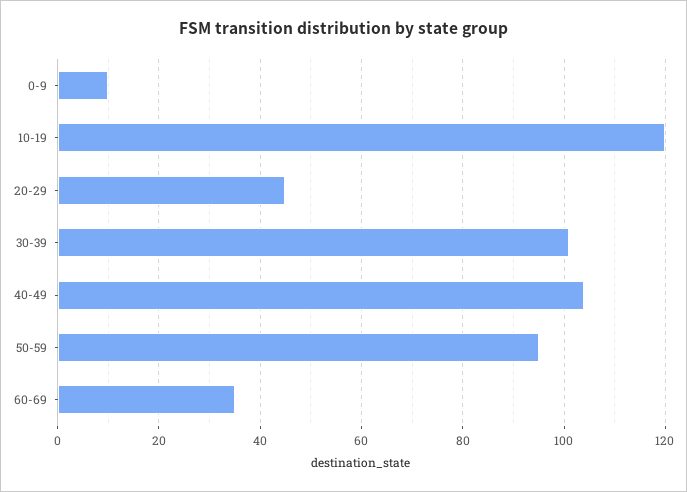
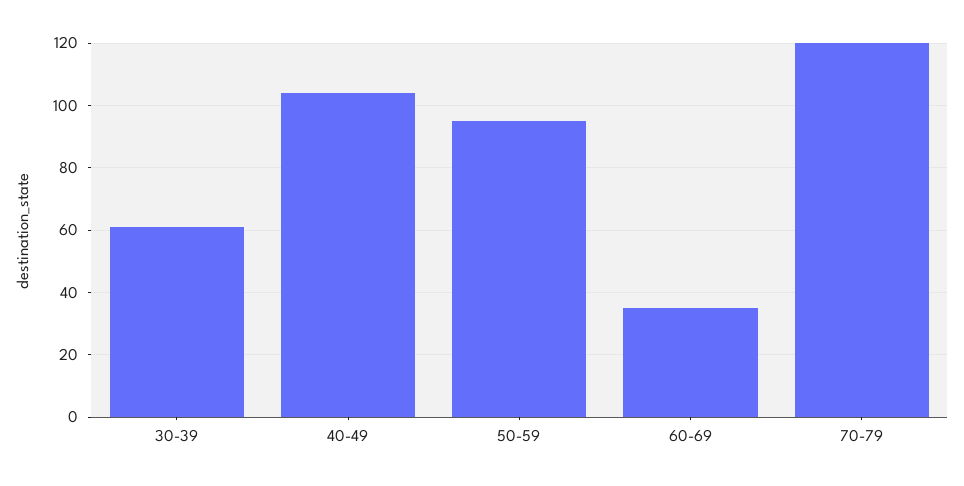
0-9: 10 -> none
10-19: 120 -> none
20-29: 45 -> none
30-39: 100 -> 60
70-79: none -> 120

